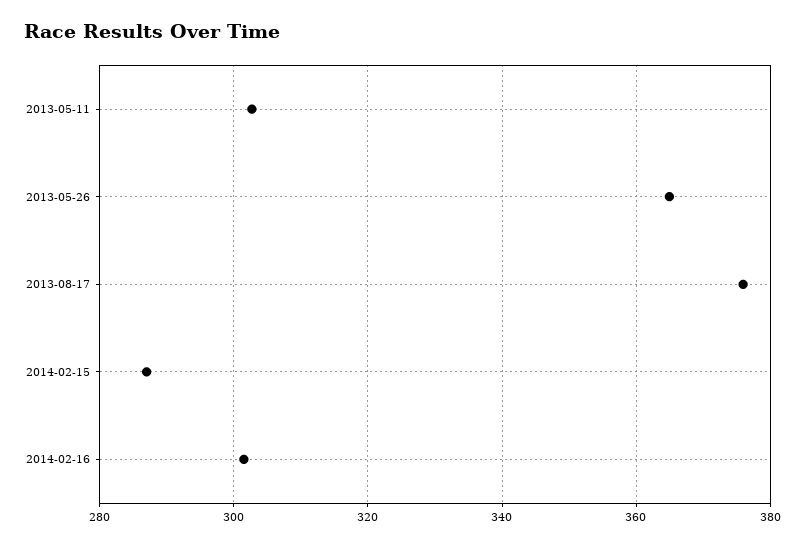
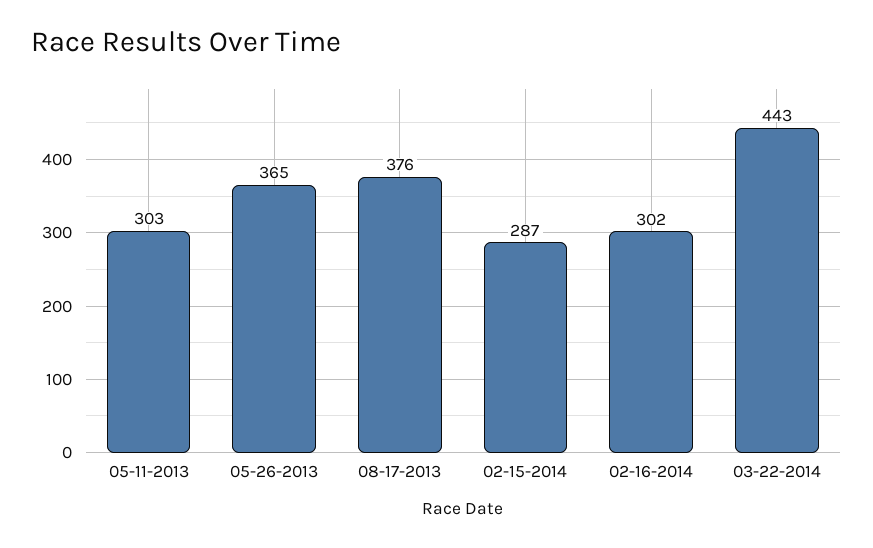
03-22-2014: none -> 443

